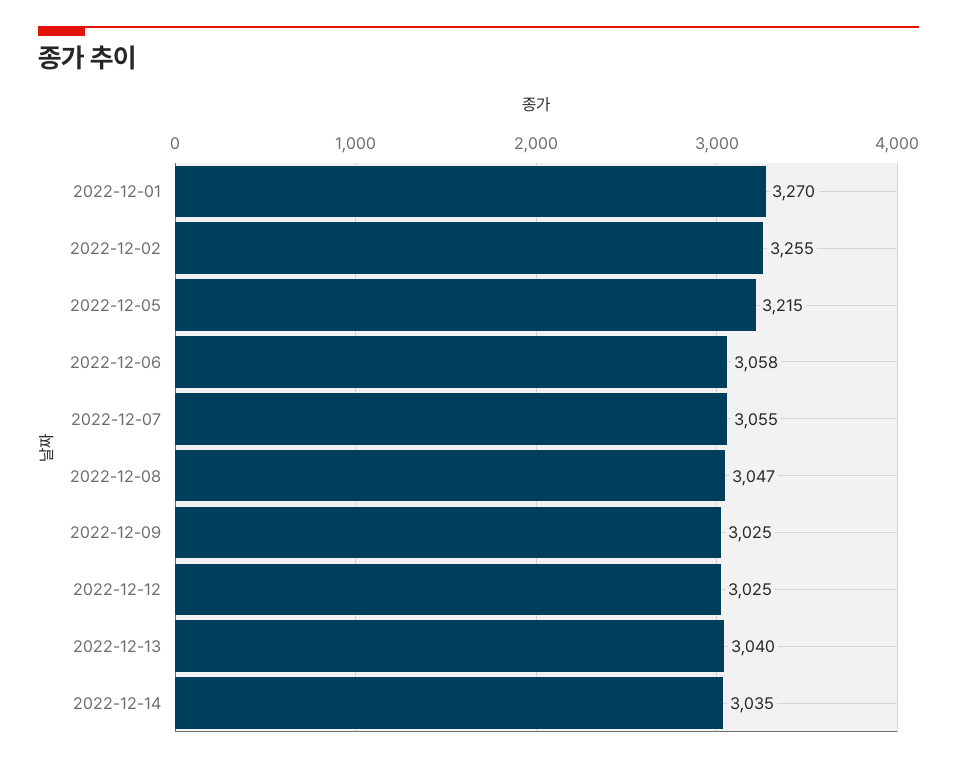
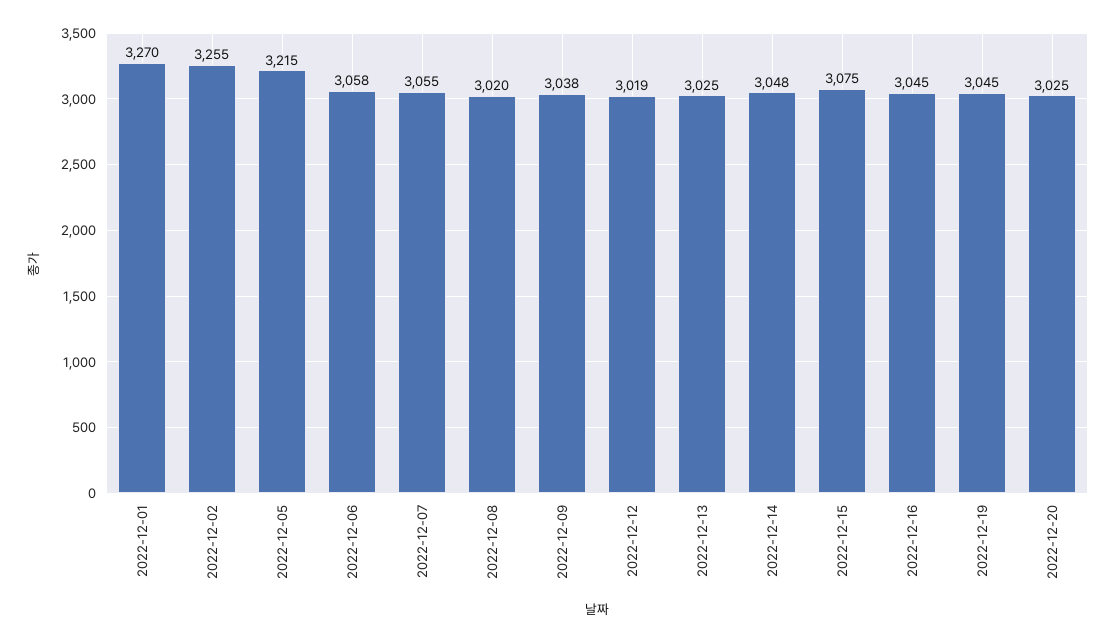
2022-12-08: 3047 -> 3020
2022-12-09: 3025 -> 3038
2022-12-12: 3025 -> 3019
2022-12-13: 3040 -> 3025
2022-12-14: 3035 -> 3048
2022-12-15: none -> 3075
2022-12-16: none -> 3045
2022-12-19: none -> 3045
2022-12-20: none -> 3025

